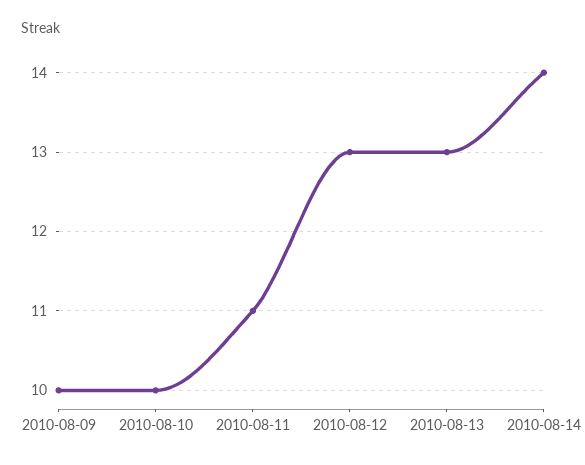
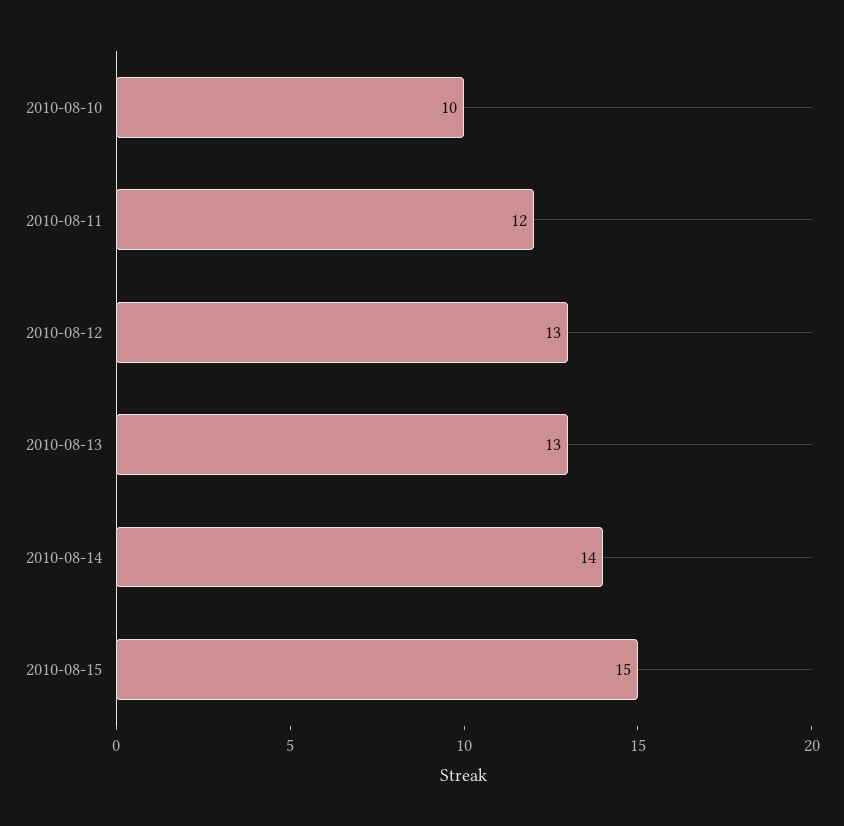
2010-08-09: 10 -> none
2010-08-11: 11 -> 12
2010-08-15: none -> 15

